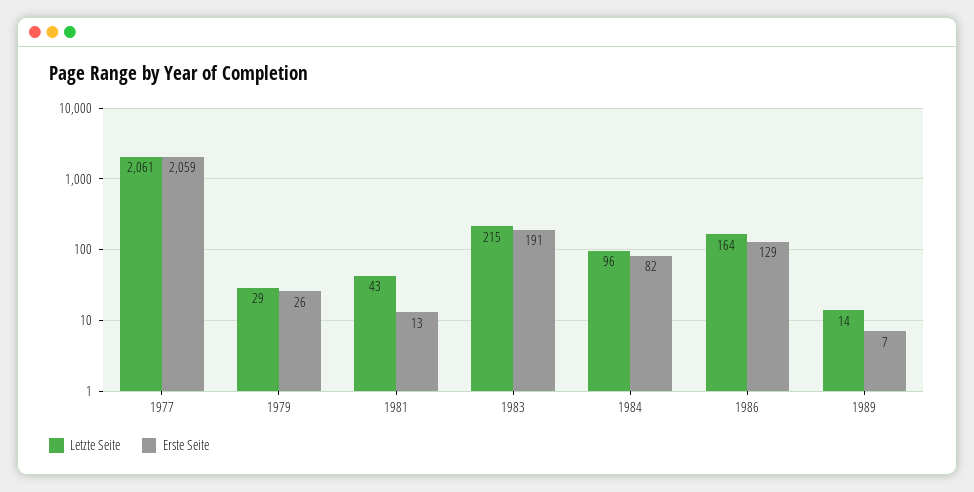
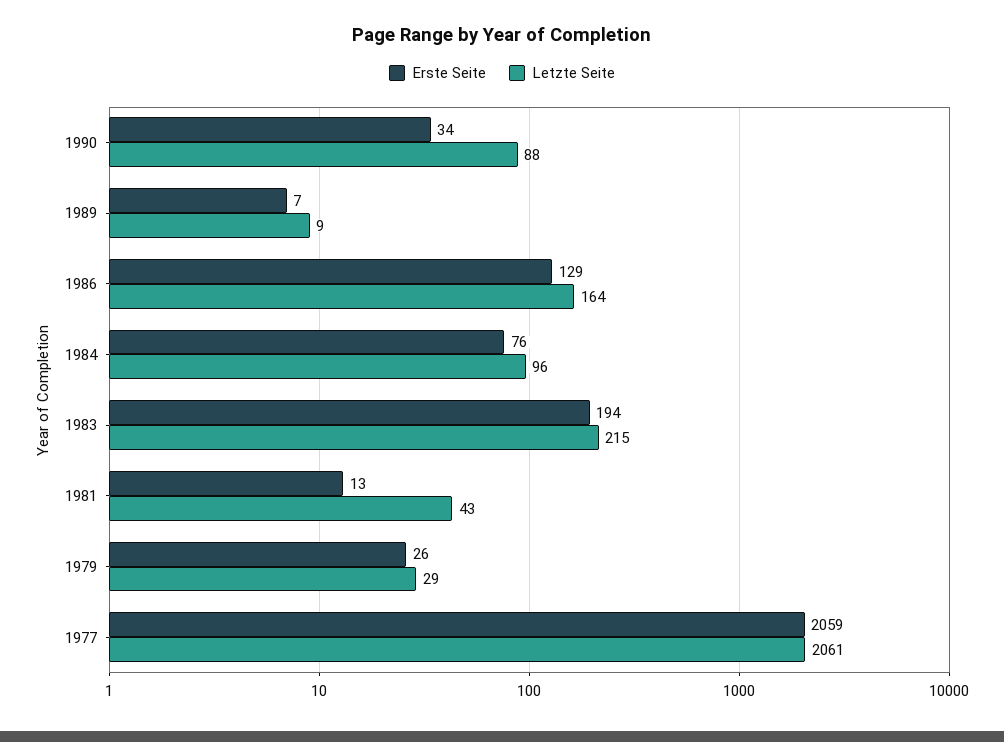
Erste Seite, 1983: 191 -> 194
Erste Seite, 1984: 82 -> 76
Letzte Seite, 1989: 14 -> 9
Erste Seite, 1990: none -> 34
Letzte Seite, 1990: none -> 88

